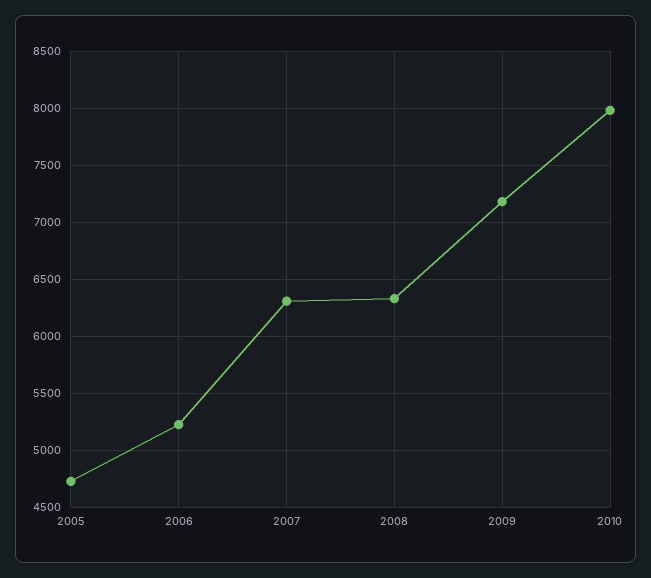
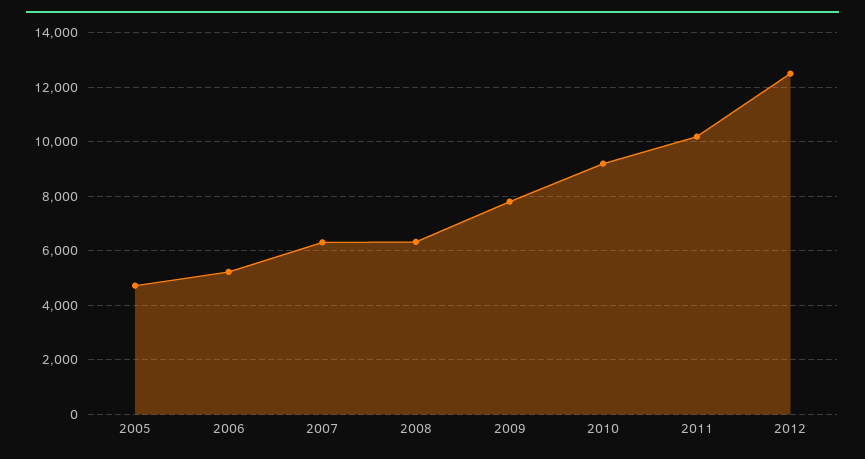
2009: 7200 -> 7750
2010: 8000 -> 9250
2011: none -> 10250
2012: none -> 12500

